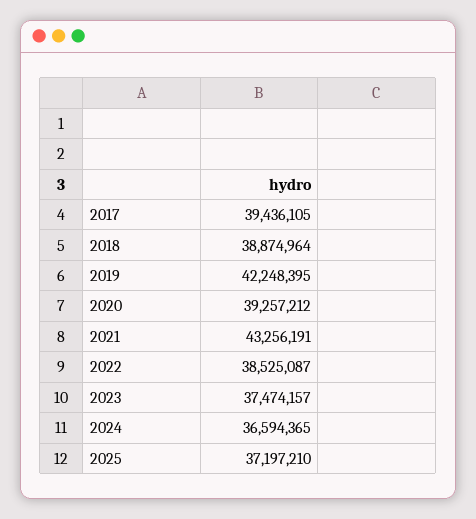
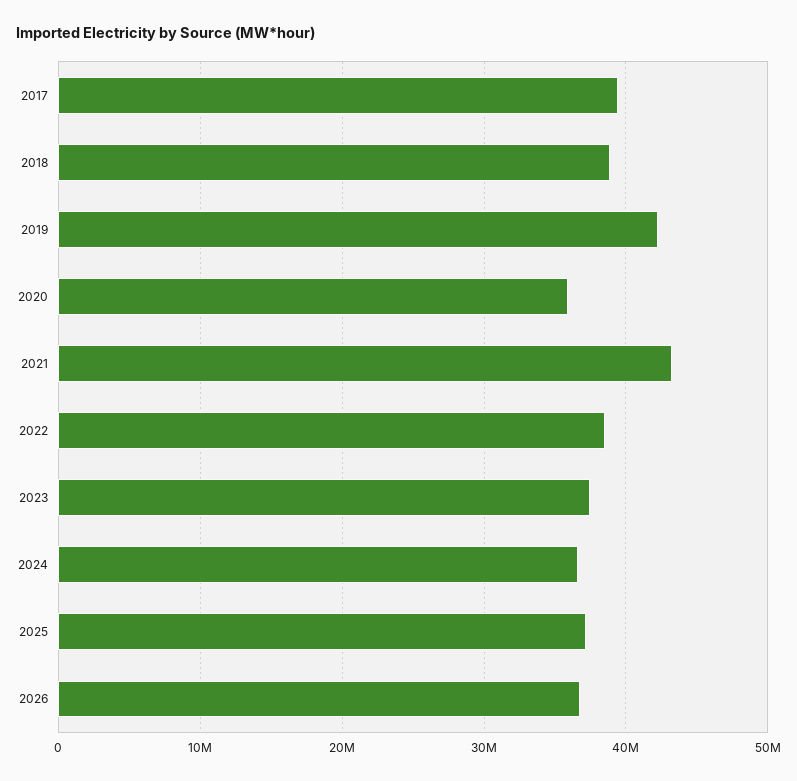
2020: 39257212 -> 36000000
2026: none -> 37000000

